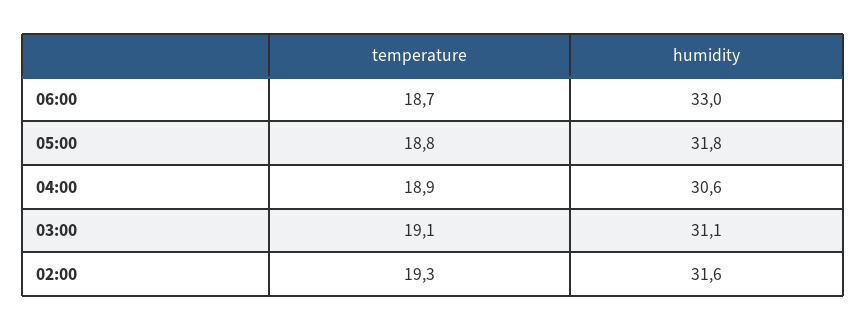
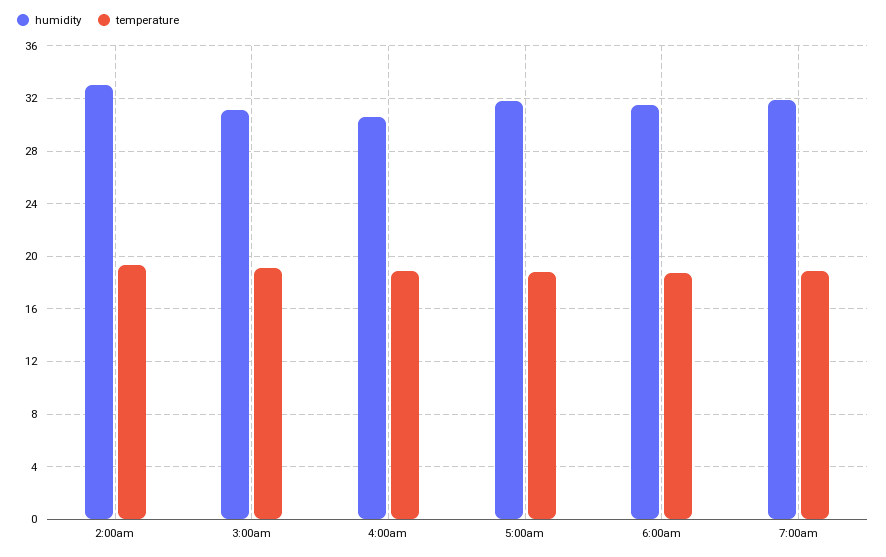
humidity, 06:00: 33 -> 31.5
humidity, 02:00: 31.6 -> 33
humidity, 7:00am: none -> 32
temperature, 7:00am: none -> 19

